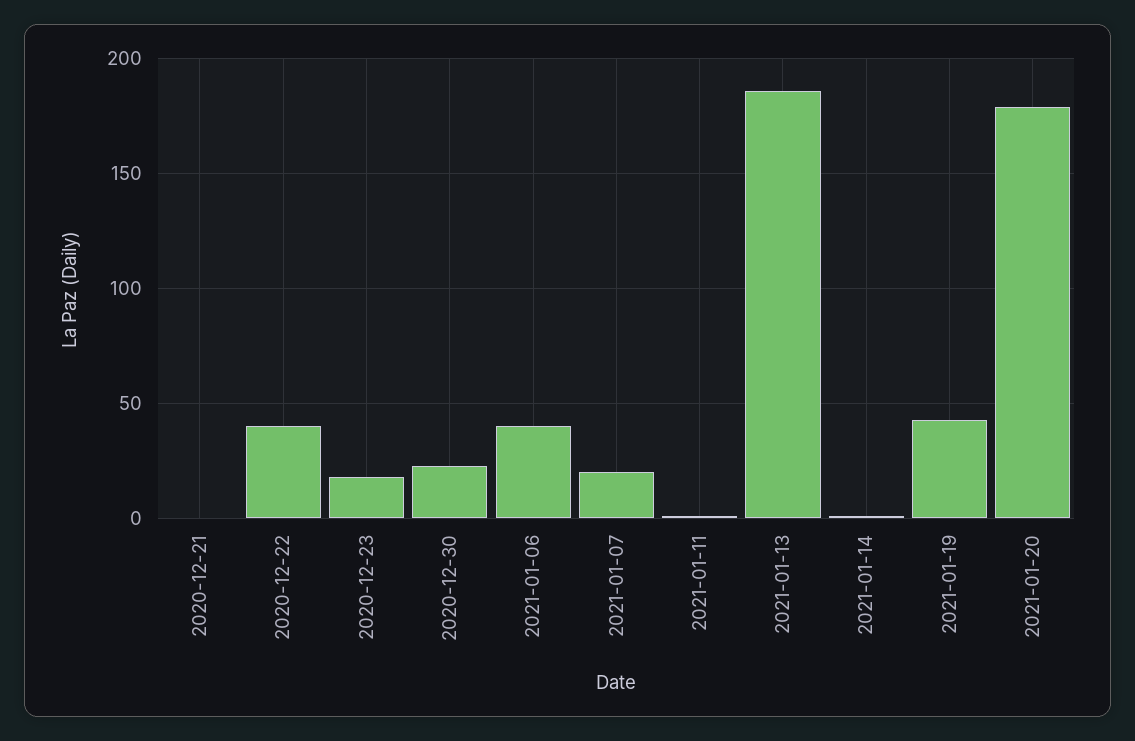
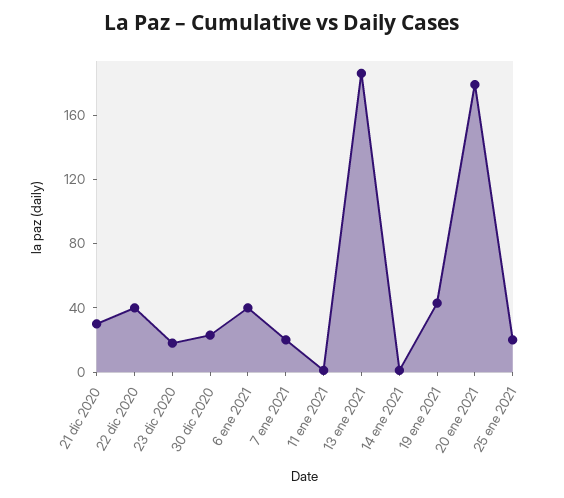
2020-12-21: 0 -> 30
25 ene 2021: none -> 20

